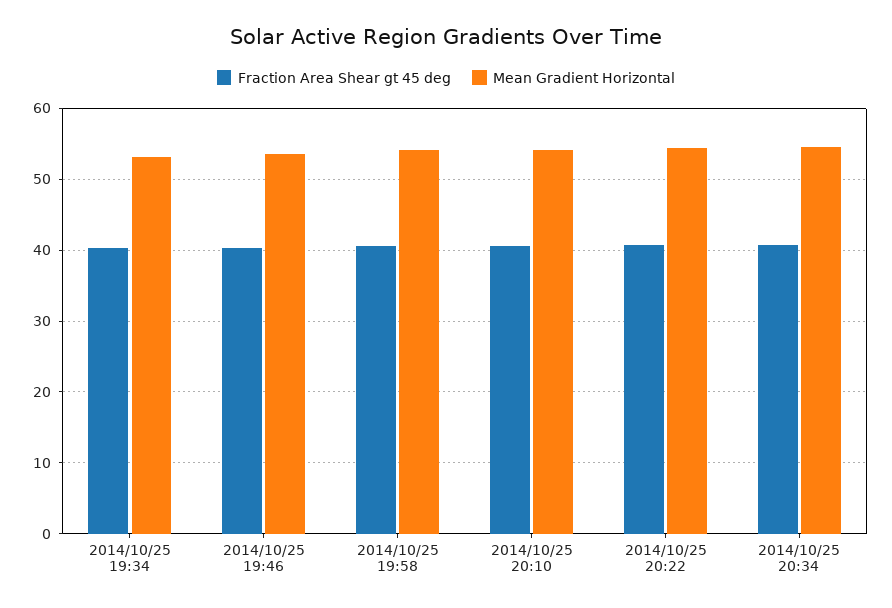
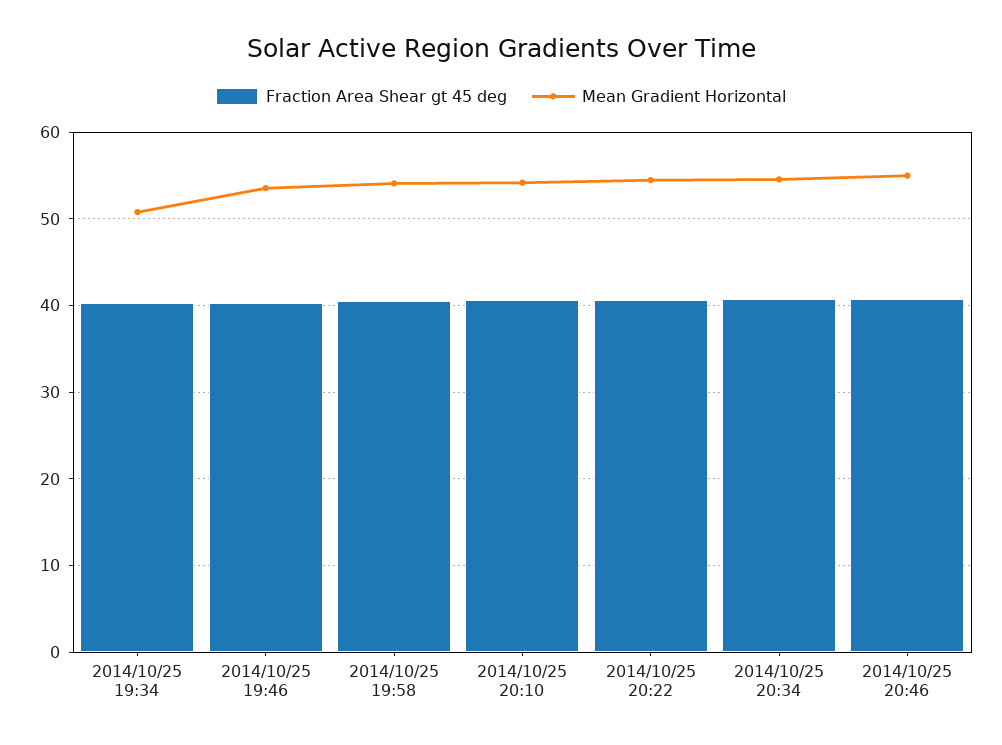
Mean Gradient Horizontal, 2014/10/25 19:34: 53 -> 51
Fraction Area Shear gt 45 deg, 2014/10/25 20:46: none -> 41
Mean Gradient Horizontal, 2014/10/25 20:46: none -> 55

